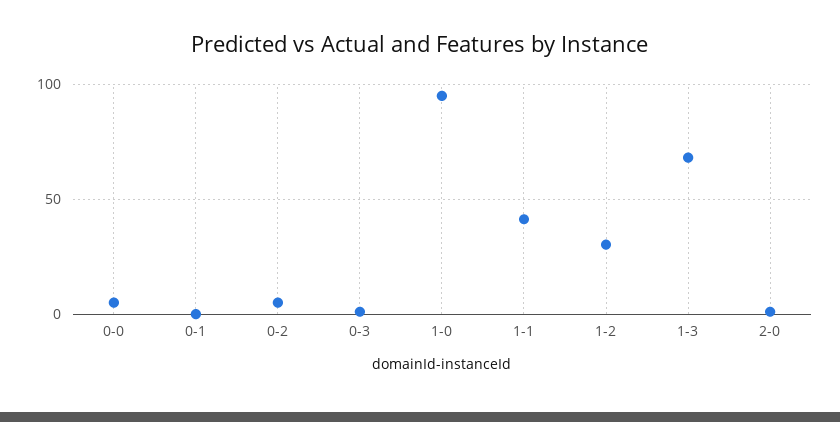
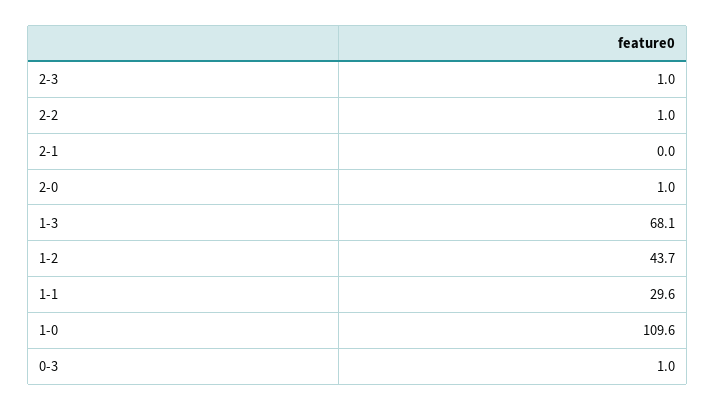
0-0: 5 -> none
0-1: 0 -> none
0-2: 5 -> none
1-0: 95 -> 109.6
1-1: 40 -> 29.6
1-2: 30 -> 43.7
2-3: none -> 1
2-2: none -> 1
2-1: none -> 0

